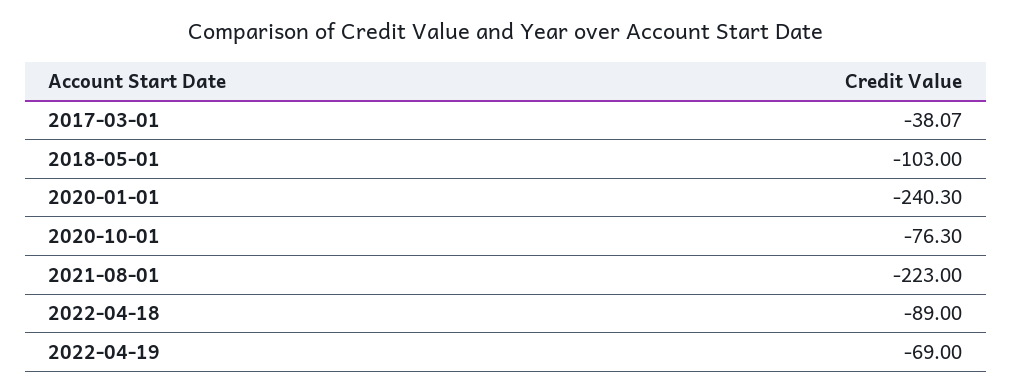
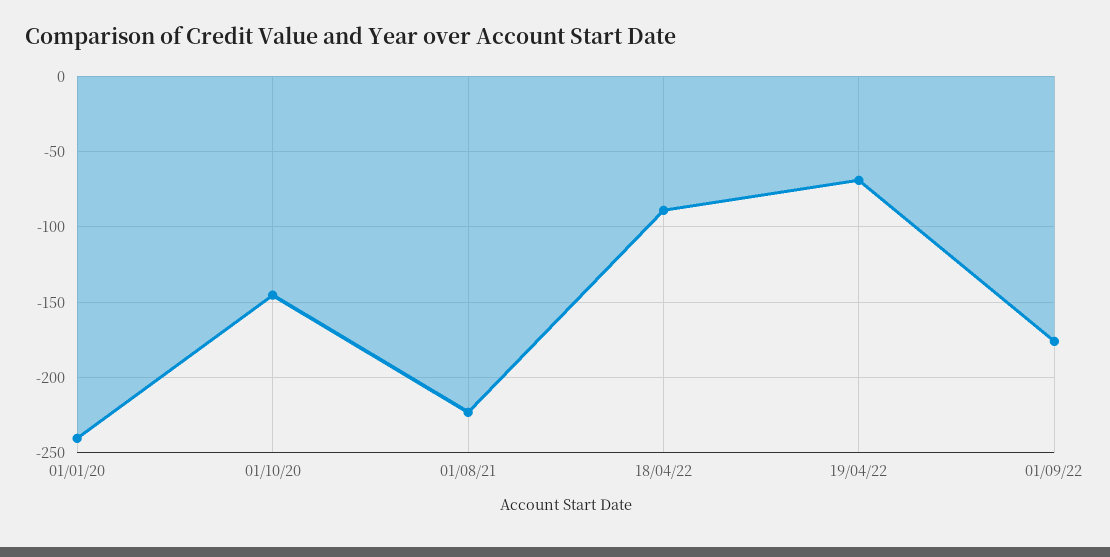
2017-03-01: -38.07 -> none
2018-05-01: -103 -> none
2020-10-01: -76.3 -> -145
01/09/22: none -> -175

